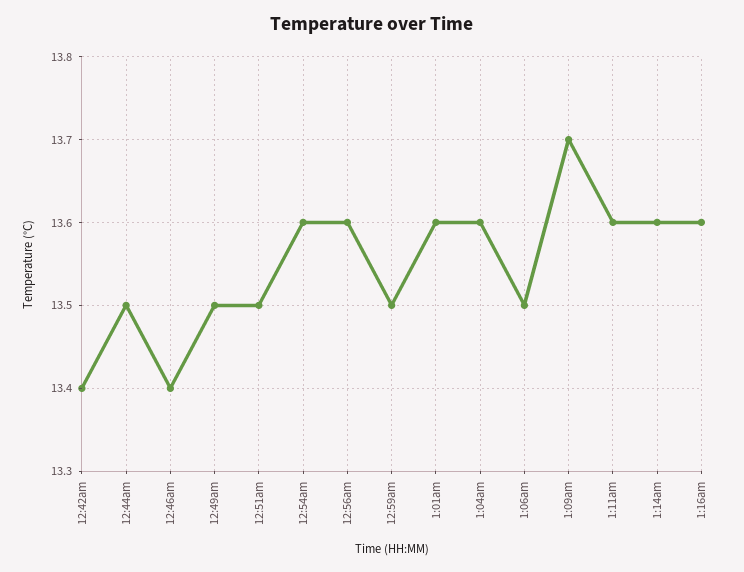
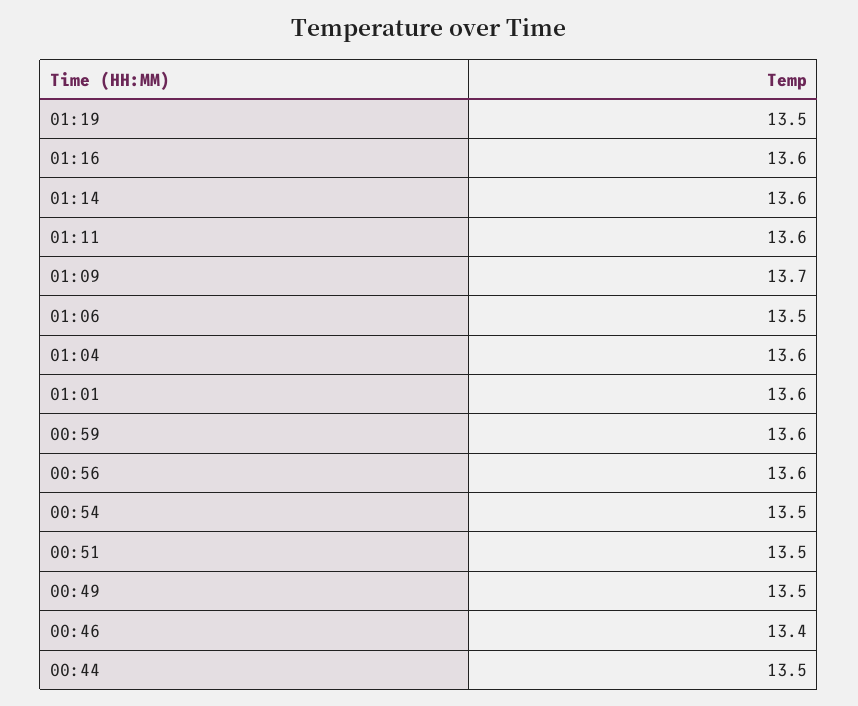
12:42am: 13.4 -> none
12:54am: 13.6 -> 13.5
12:59am: 13.5 -> 13.6
01:19: none -> 13.5

